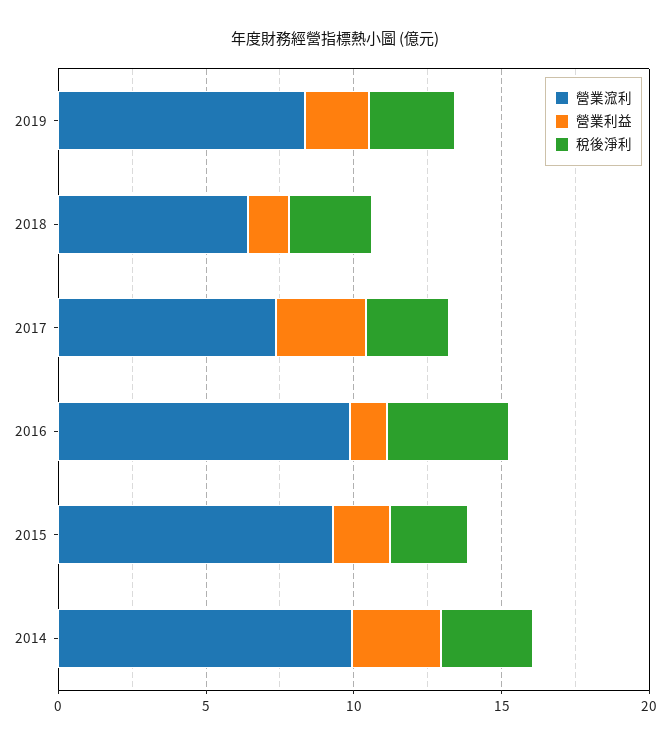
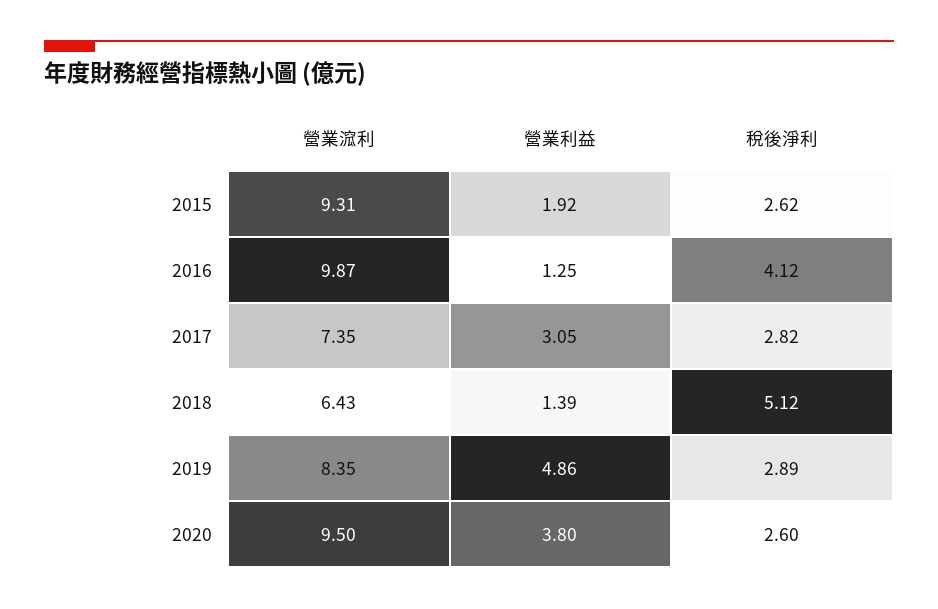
營業利益, 2019: 2 -> 4.86
稅後淨利, 2018: 3 -> 5.12
營業溛利, 2014: 10 -> none
營業利益, 2014: 3 -> none
稅後淨利, 2014: 3 -> none
營業溛利, 2020: none -> 9.5
營業利益, 2020: none -> 3.8
稅後淨利, 2020: none -> 2.6

